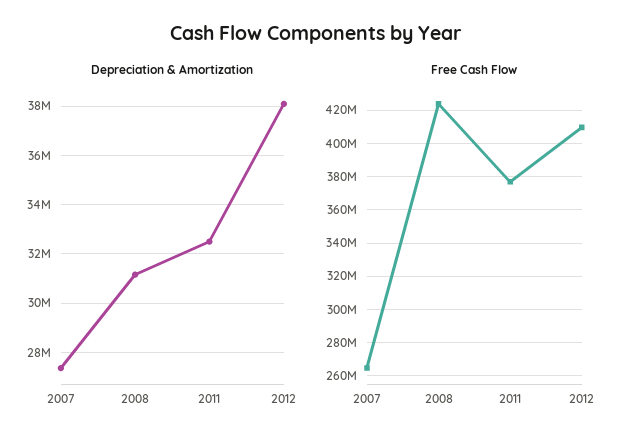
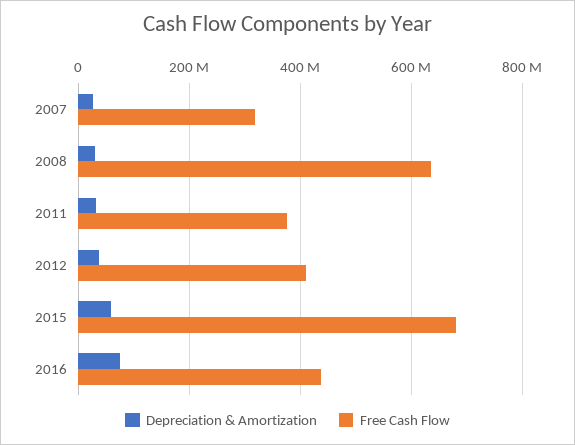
Free Cash Flow, 2007: 265000000 -> 320000000
Free Cash Flow, 2008: 425000000 -> 640000000
Depreciation & Amortization, 2015: none -> 60000000
Free Cash Flow, 2015: none -> 680000000
Depreciation & Amortization, 2016: none -> 80000000
Free Cash Flow, 2016: none -> 440000000

